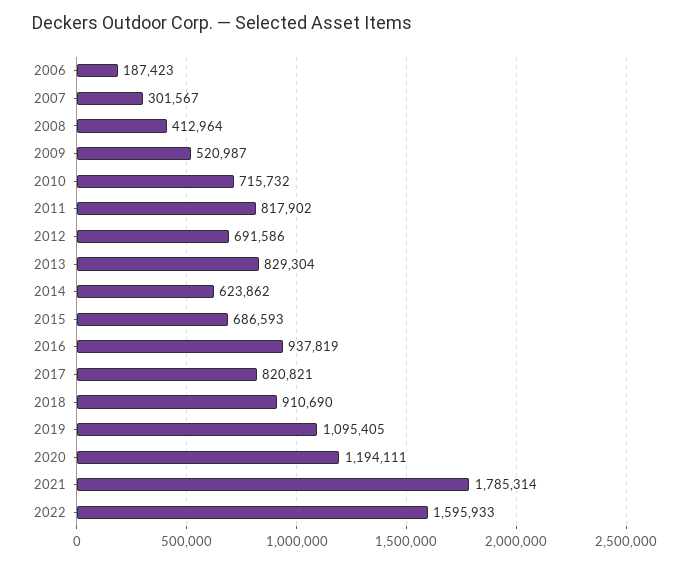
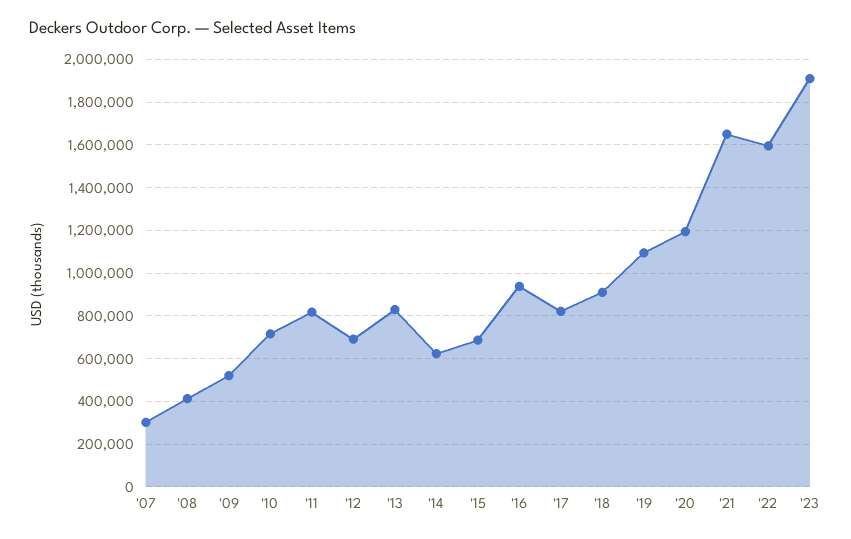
2006: 187423 -> none
2021: 1785314 -> 1650000
'23: none -> 1900000

